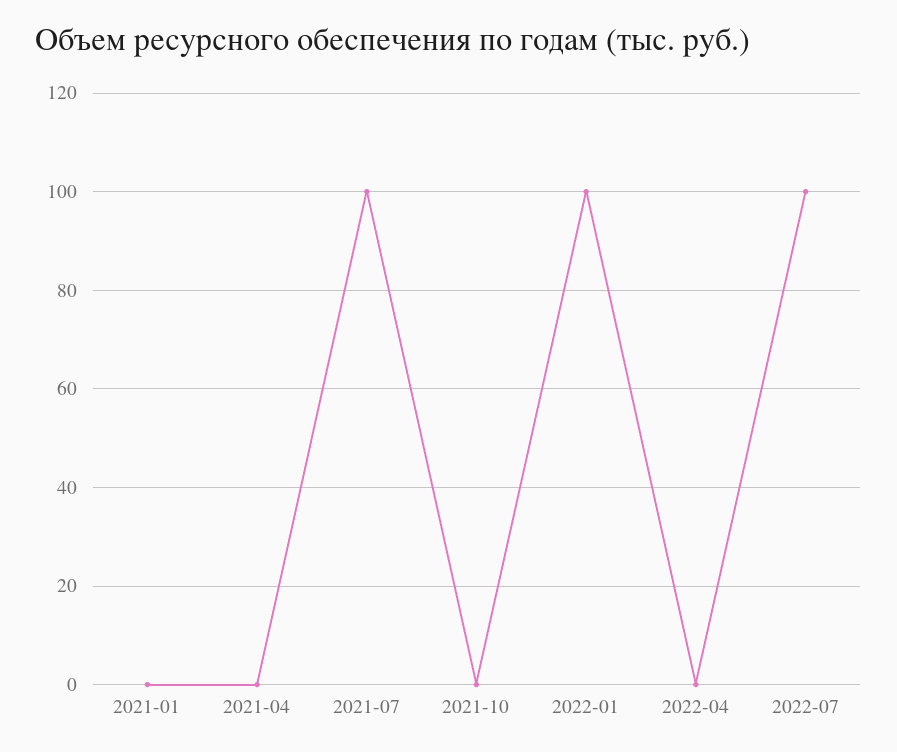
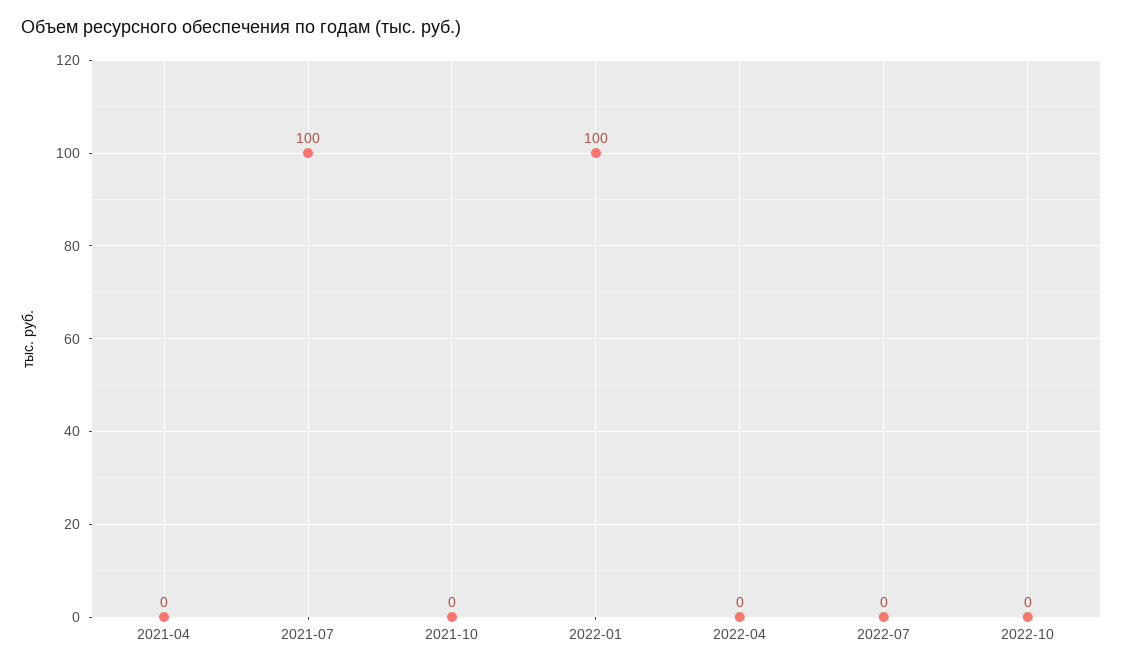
2021-01: 0 -> none
2022-07: 100 -> 0
2022-10: none -> 0

